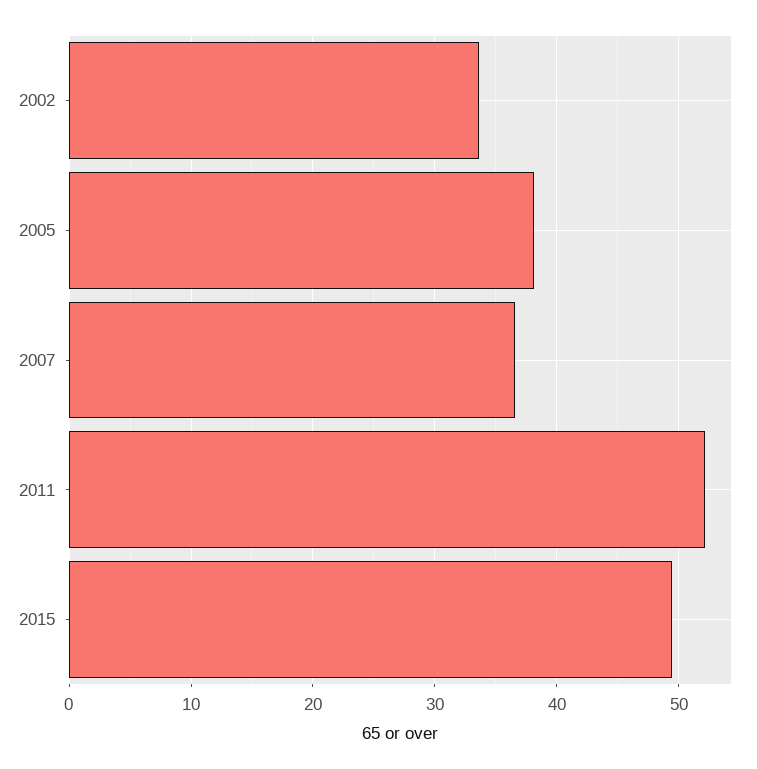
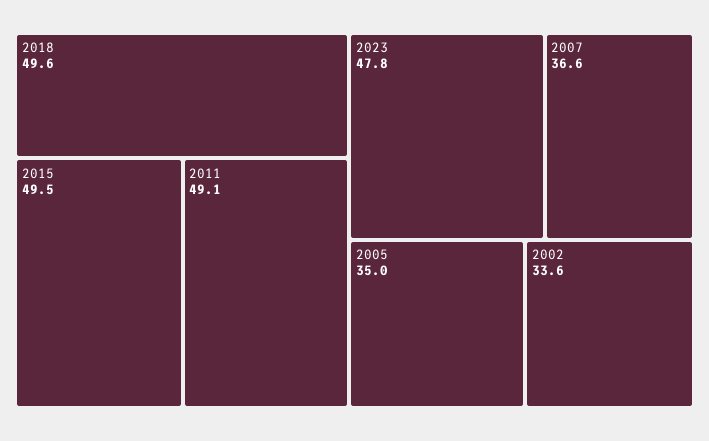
2005: 38 -> 35
2011: 52 -> 49.1
2018: none -> 49.6
2023: none -> 47.8

